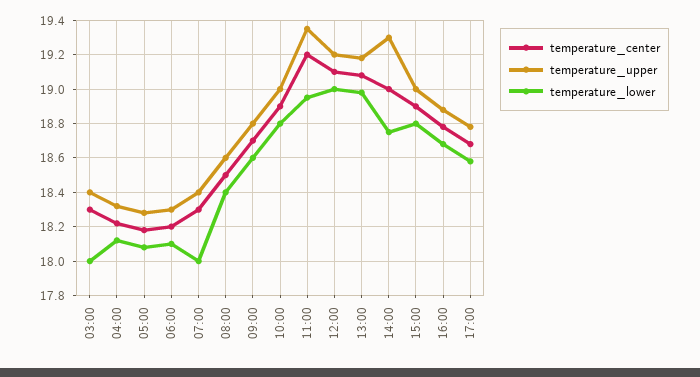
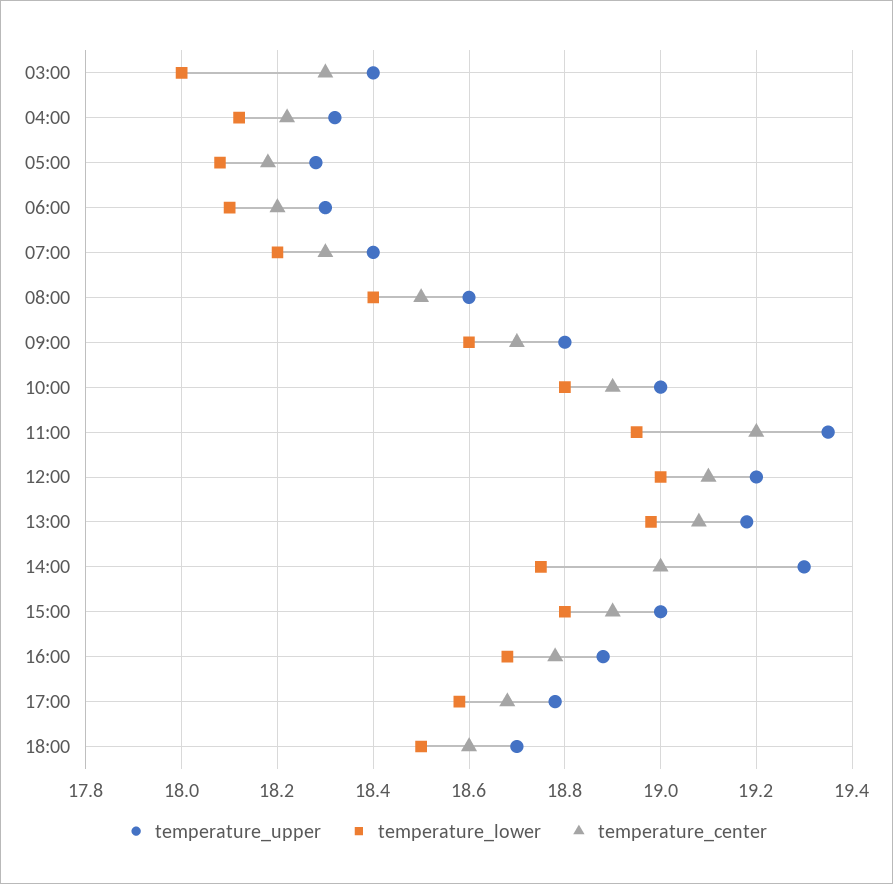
temperature_lower, 07:00: 18 -> 18.2
temperature_upper, 18:00: none -> 18.7
temperature_lower, 18:00: none -> 18.5
temperature_center, 18:00: none -> 18.6

